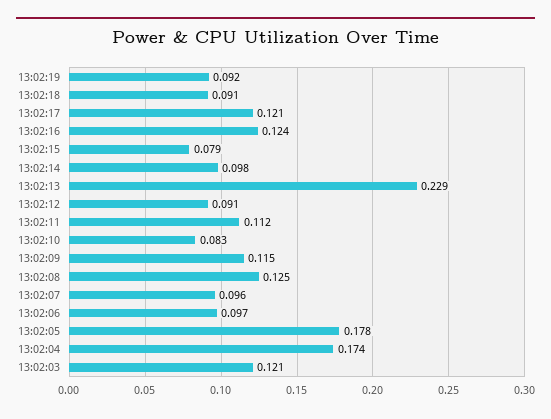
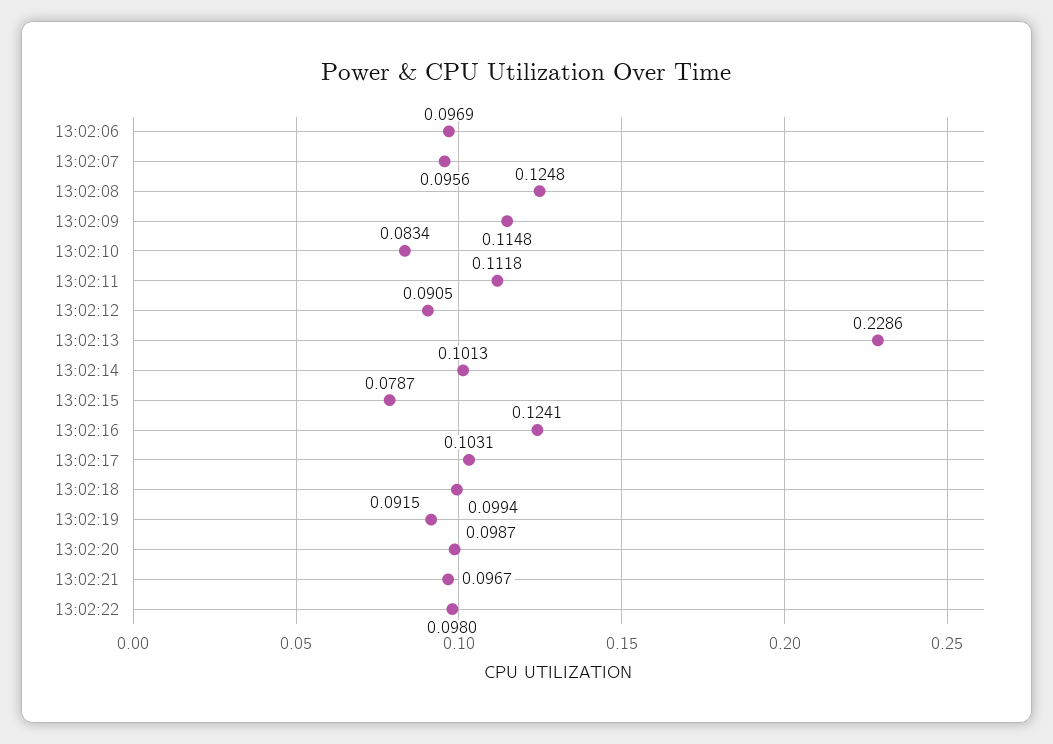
13:02:18: 0.091 -> 0.0994
13:02:17: 0.121 -> 0.1031
13:02:14: 0.098 -> 0.1013
13:02:05: 0.178 -> none
13:02:04: 0.174 -> none
13:02:03: 0.121 -> none
13:02:20: none -> 0.0987
13:02:21: none -> 0.0967
13:02:22: none -> 0.098

